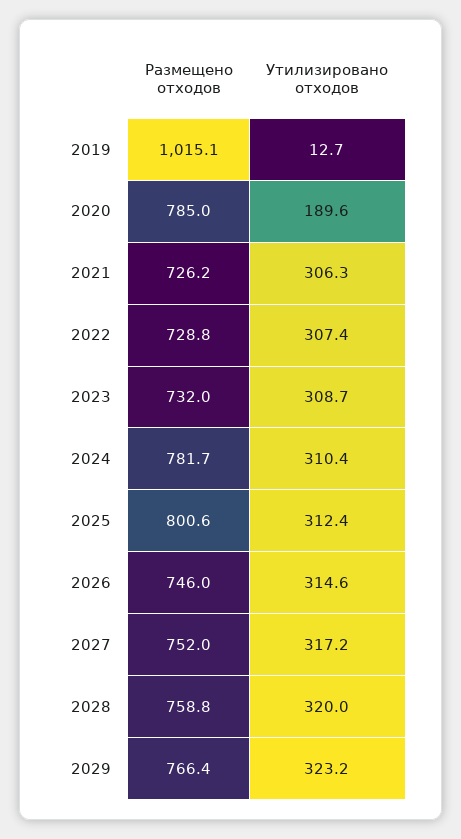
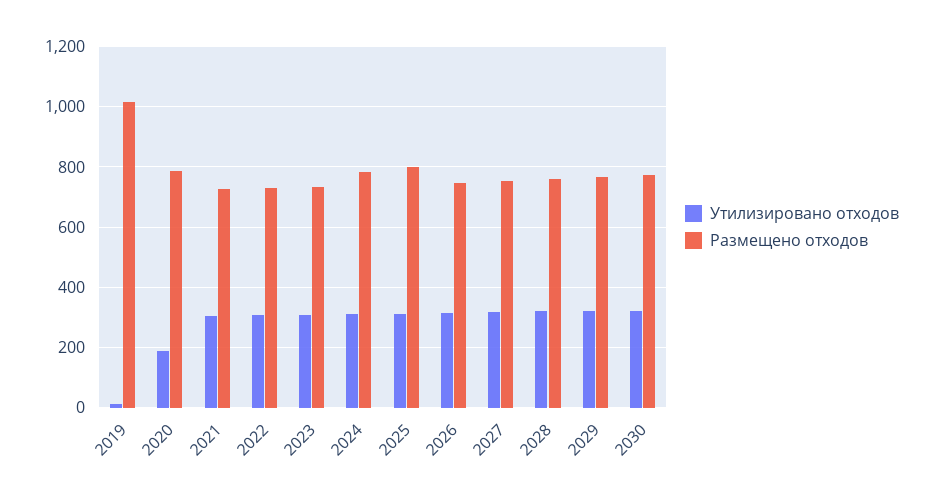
Утилизировано отходов, 2030: none -> 320
Размещено отходов, 2030: none -> 780

